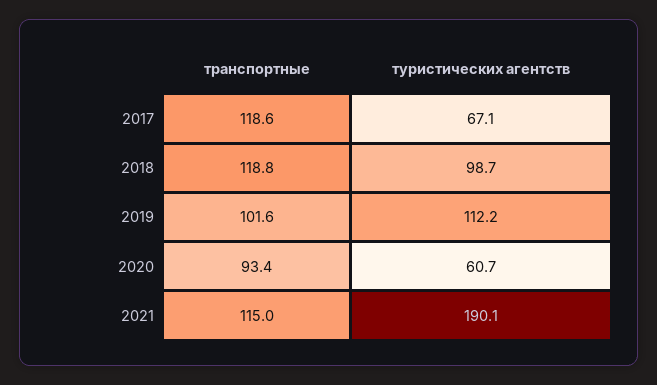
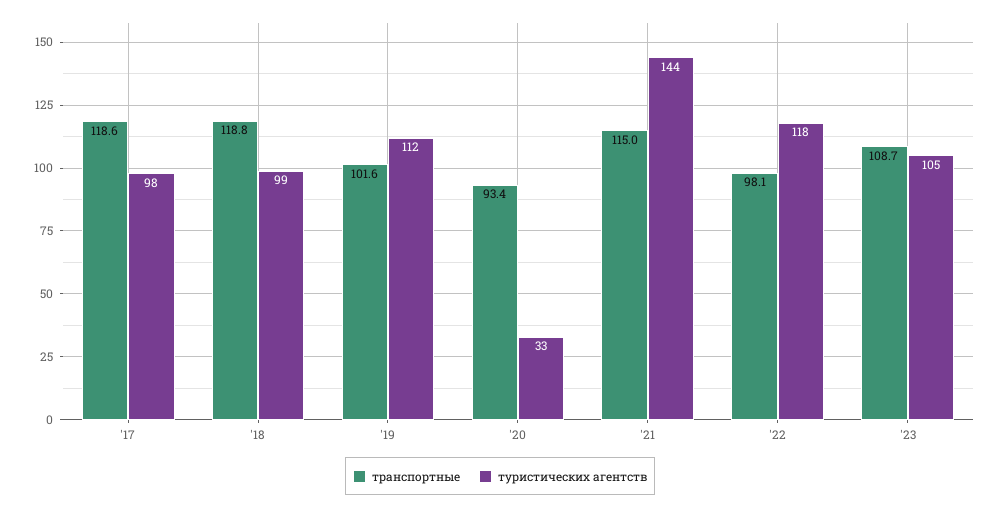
туристических агентств, 2017: 67.1 -> 98
туристических агентств, 2020: 60.7 -> 33
туристических агентств, 2021: 190.1 -> 144
транспортные, '22: none -> 98.1
туристических агентств, '22: none -> 118
транспортные, '23: none -> 108.7
туристических агентств, '23: none -> 105

